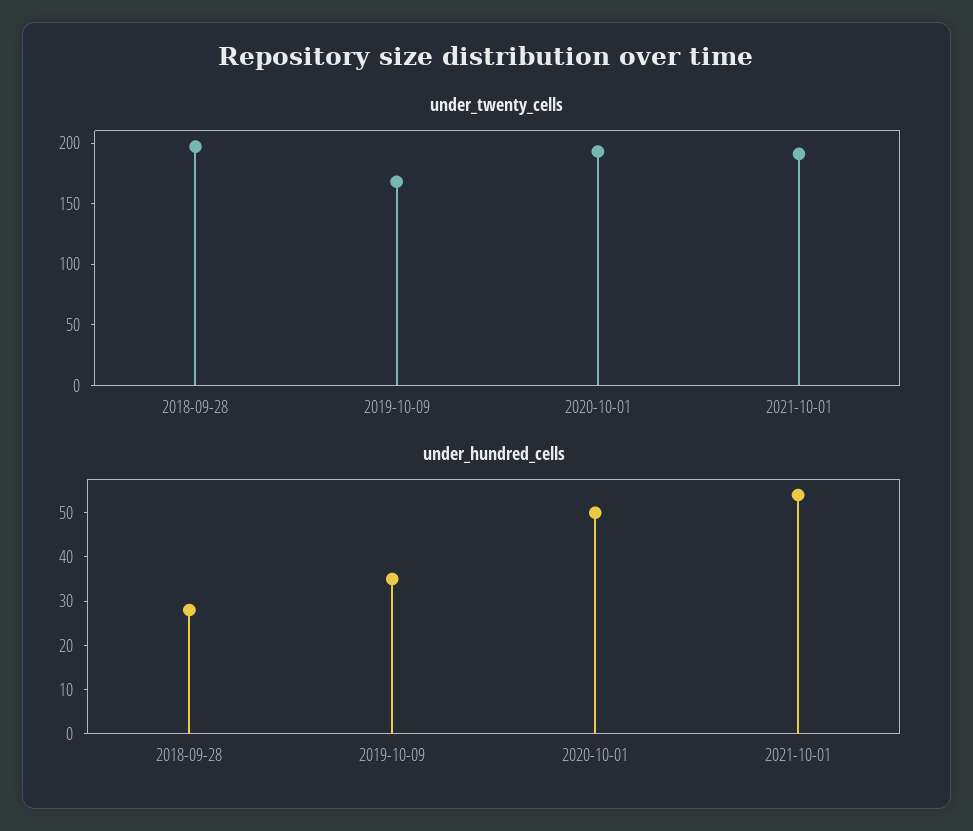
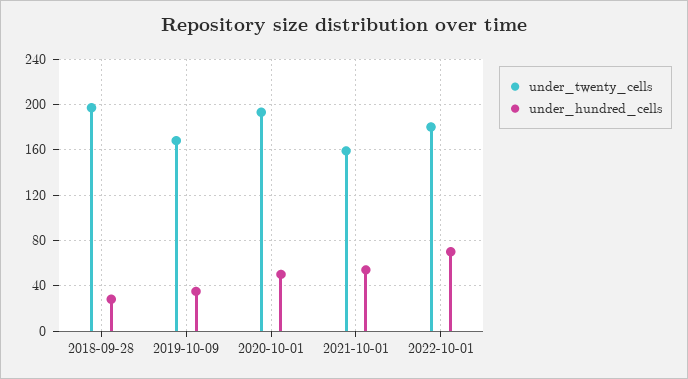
under_twenty_cells, 2021-10-01: 190 -> 160
under_twenty_cells, 2022-10-01: none -> 180
under_hundred_cells, 2022-10-01: none -> 70

